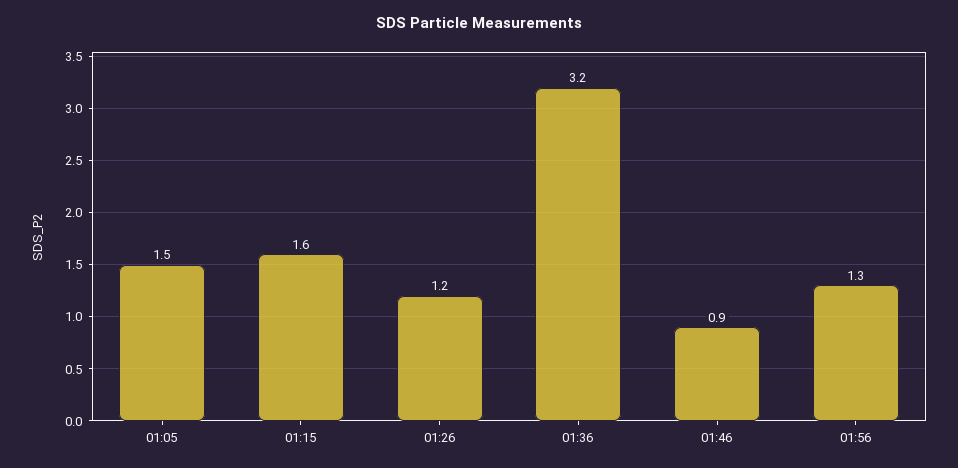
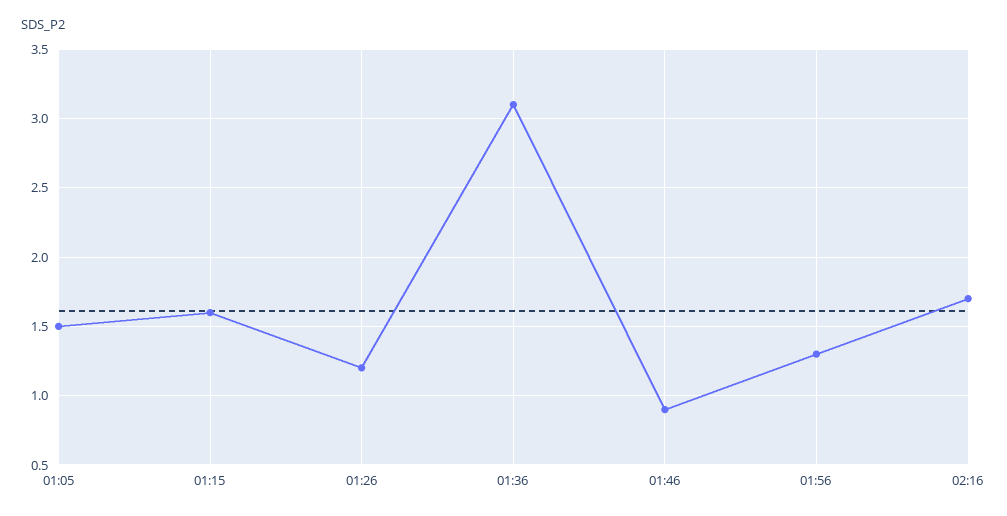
01:36: 3.2 -> 3.1
02:16: none -> 1.7

